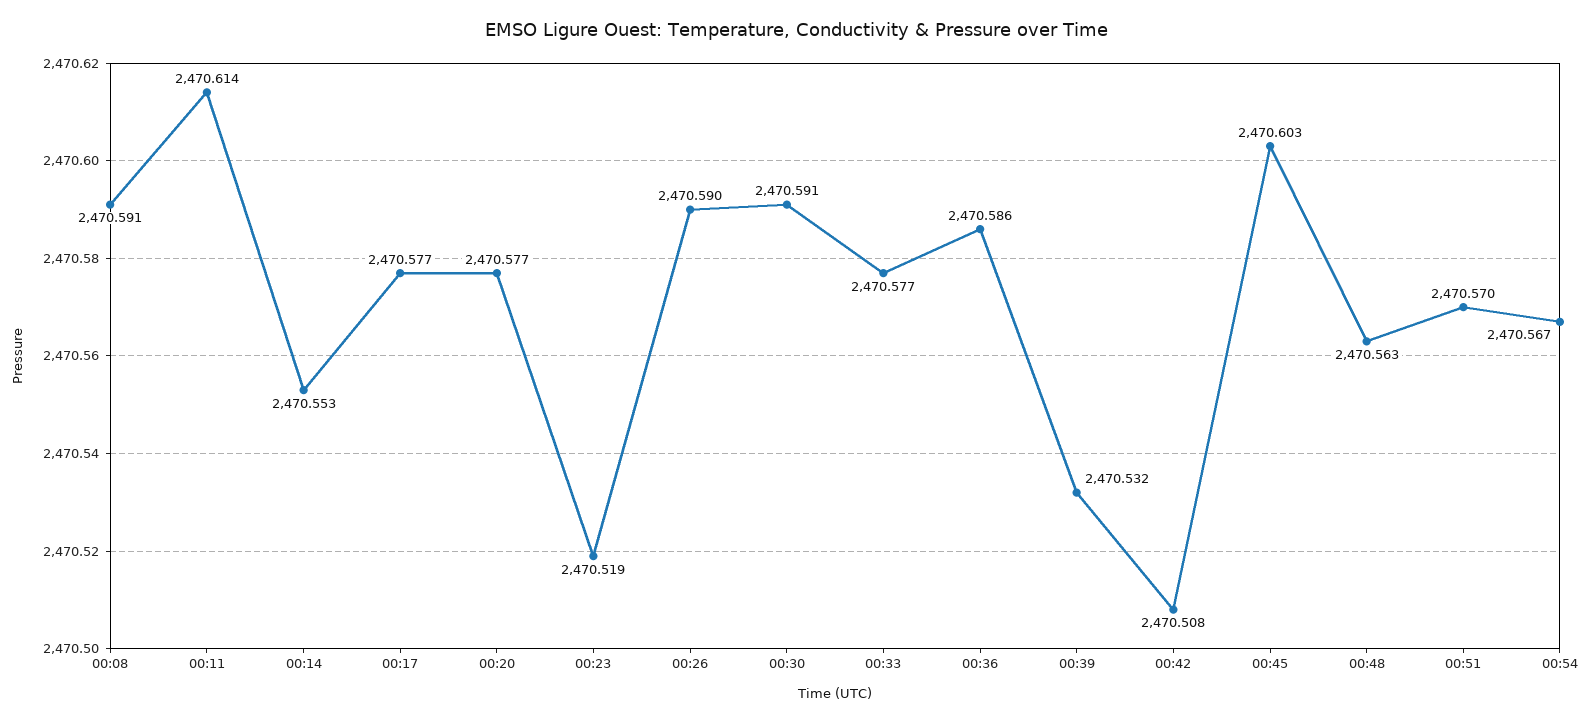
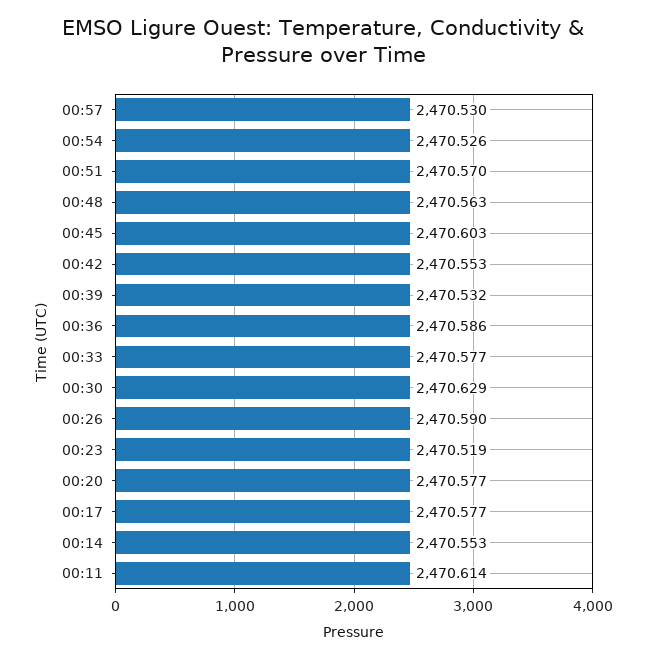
00:08: 2470.591 -> none
00:30: 2470.591 -> 2470.629
00:42: 2470.508 -> 2470.553
00:54: 2470.567 -> 2470.526
00:57: none -> 2470.53

